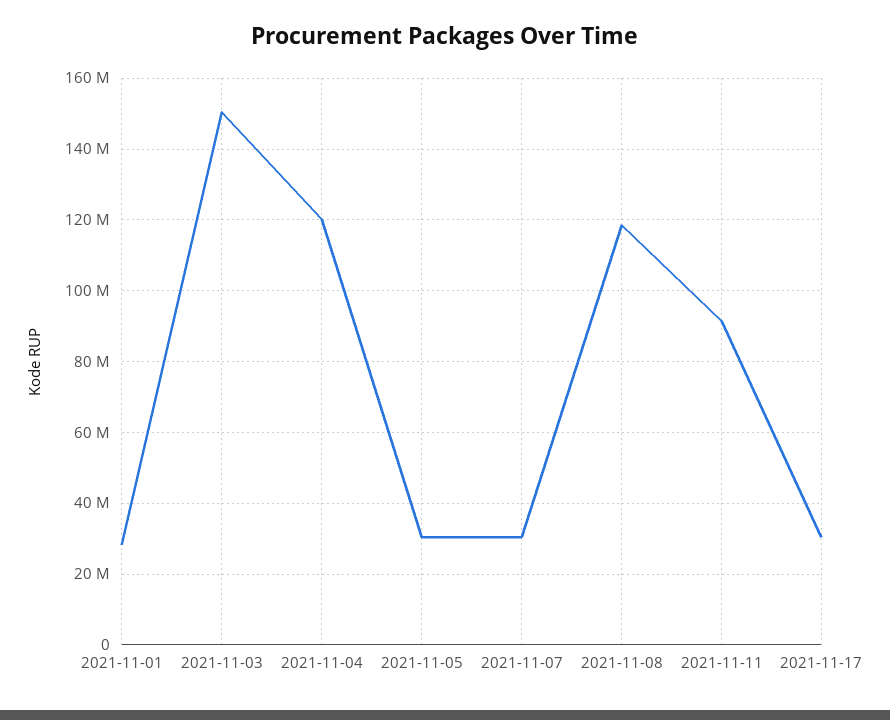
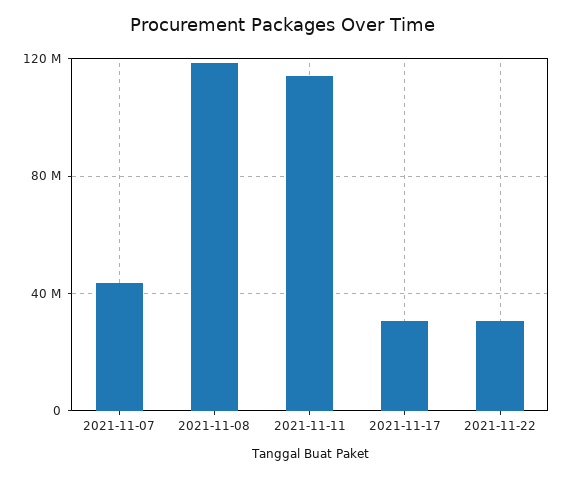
2021-11-01: 28000000 -> none
2021-11-03: 150000000 -> none
2021-11-04: 120000000 -> none
2021-11-05: 30000000 -> none
2021-11-07: 30000000 -> 45000000
2021-11-11: 92000000 -> 115000000
2021-11-22: none -> 30000000

